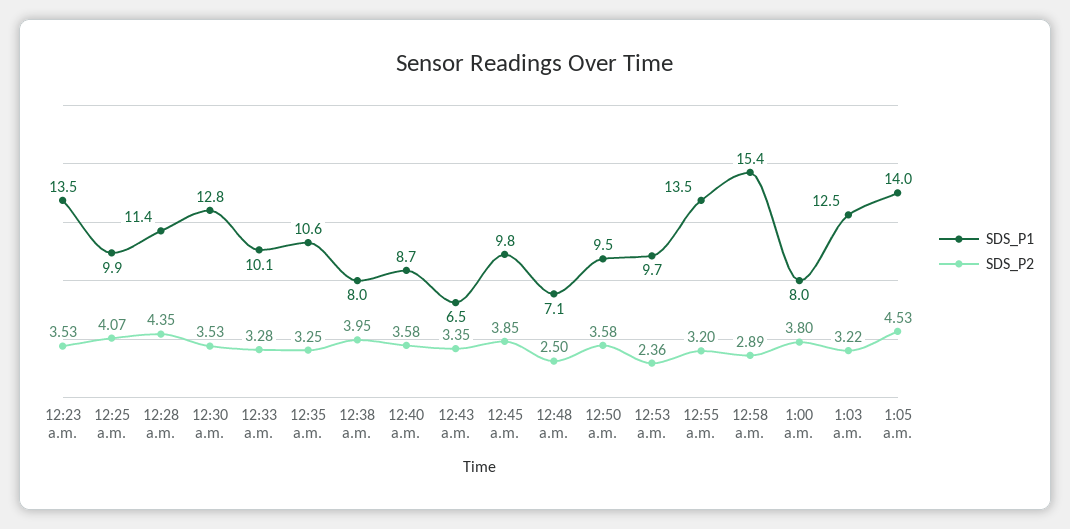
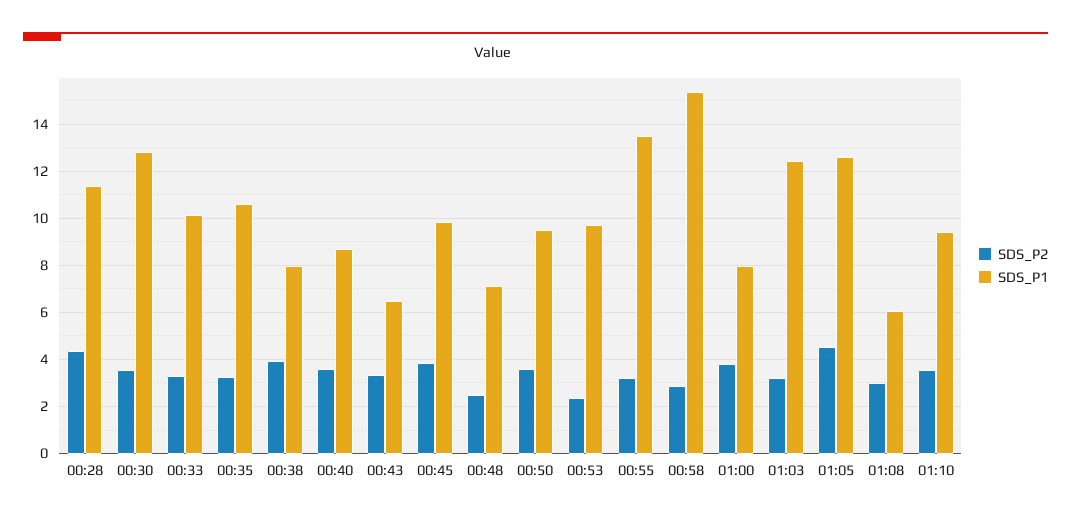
SDS_P1, 12:23 a.m.: 13.5 -> none
SDS_P2, 12:23 a.m.: 3.53 -> none
SDS_P1, 12:25 a.m.: 9.9 -> none
SDS_P2, 12:25 a.m.: 4.07 -> none
SDS_P1, 1:05 a.m.: 14 -> 12.5
SDS_P2, 01:08: none -> 3
SDS_P1, 01:08: none -> 6
SDS_P2, 01:10: none -> 3.5
SDS_P1, 01:10: none -> 9.5

